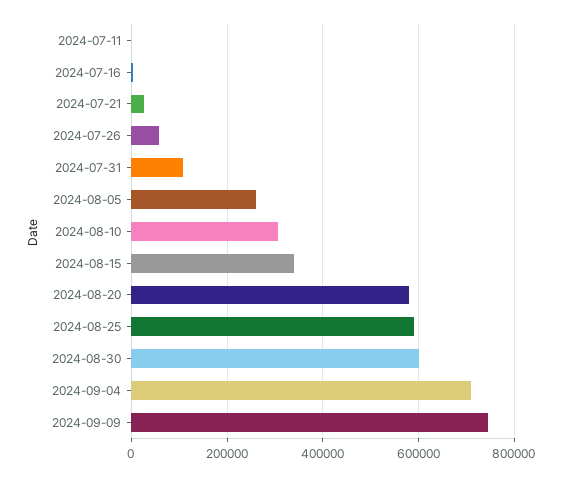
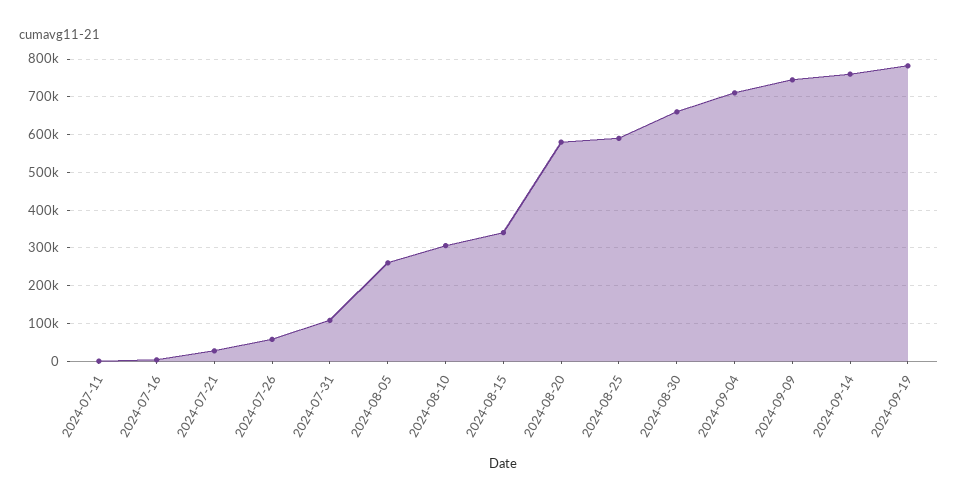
2024-08-30: 600000 -> 660000
2024-09-14: none -> 760000
2024-09-19: none -> 780000

